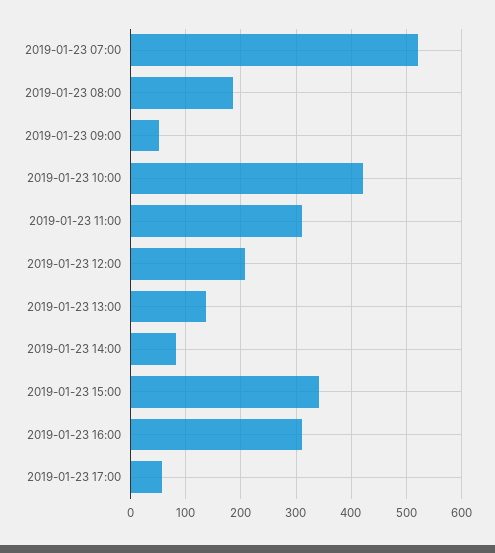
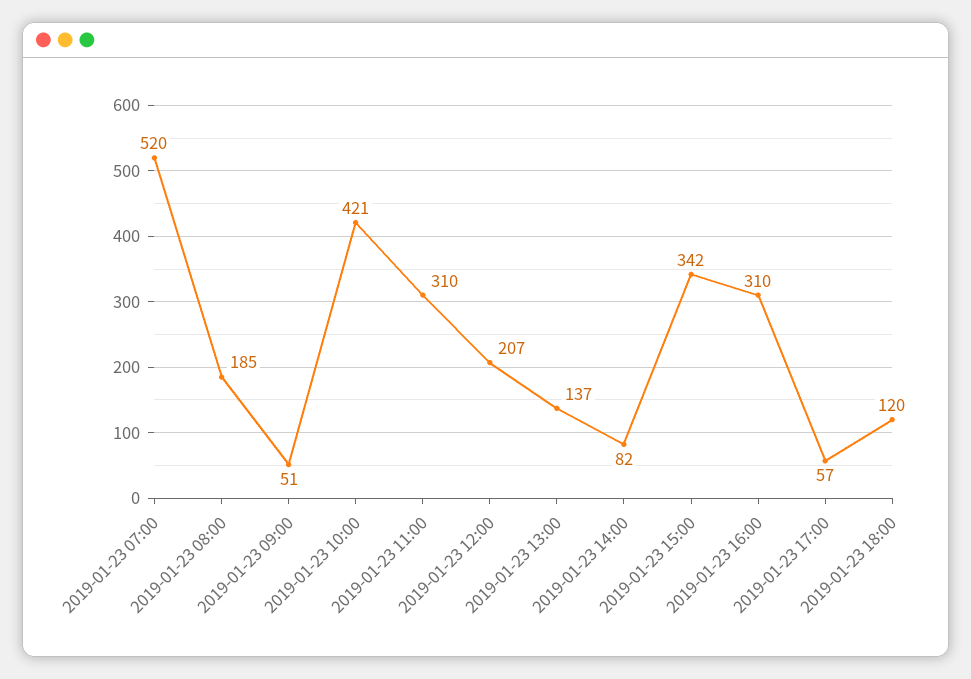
2019-01-23 18:00: none -> 120

